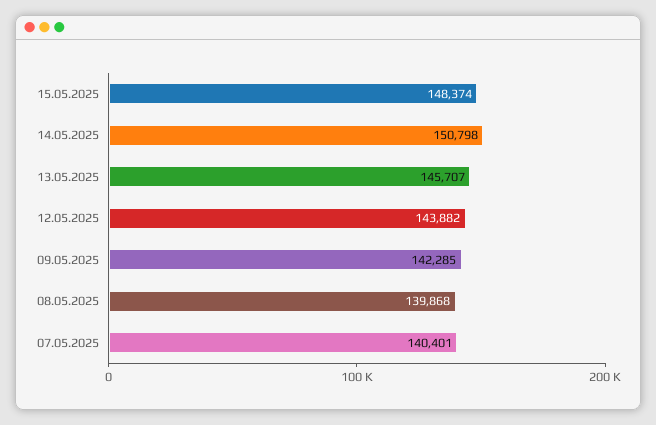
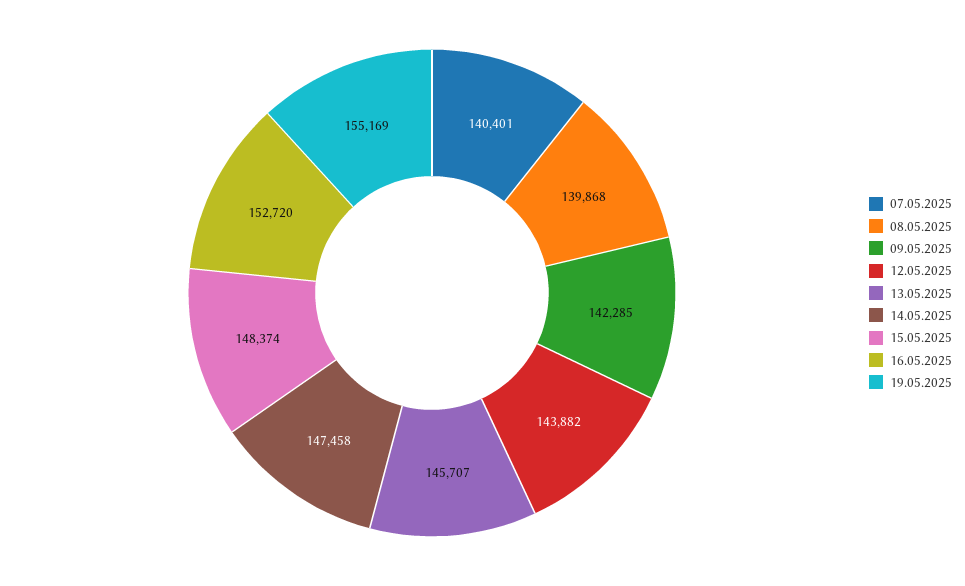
14.05.2025: 150798 -> 147458
16.05.2025: none -> 152720
19.05.2025: none -> 155169

